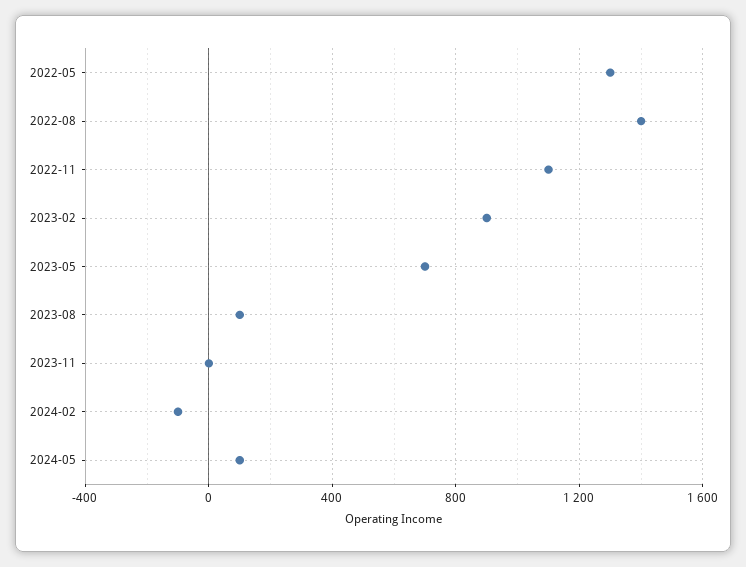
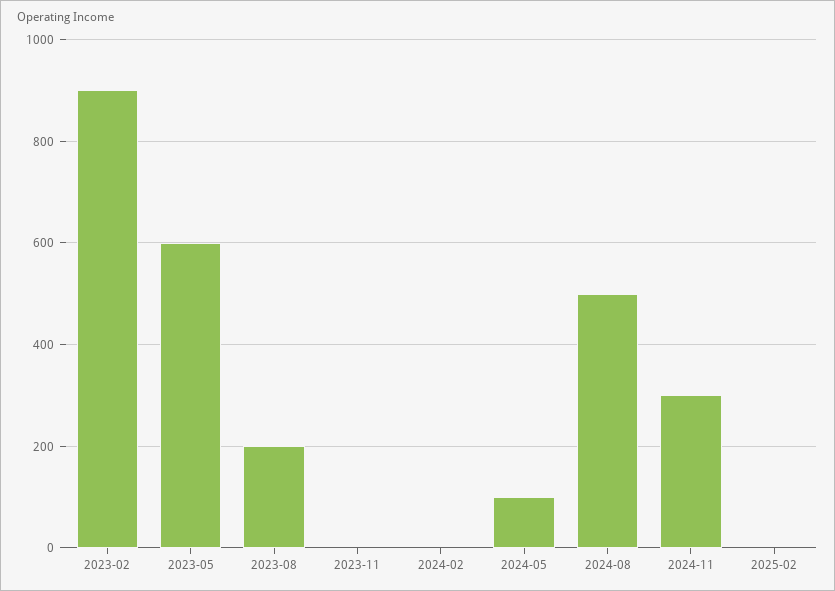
2022-05: 1300 -> none
2022-08: 1400 -> none
2022-11: 1100 -> none
2023-05: 700 -> 600
2023-08: 100 -> 200
2024-02: -100 -> 0
2024-08: none -> 500
2024-11: none -> 300
2025-02: none -> 0

